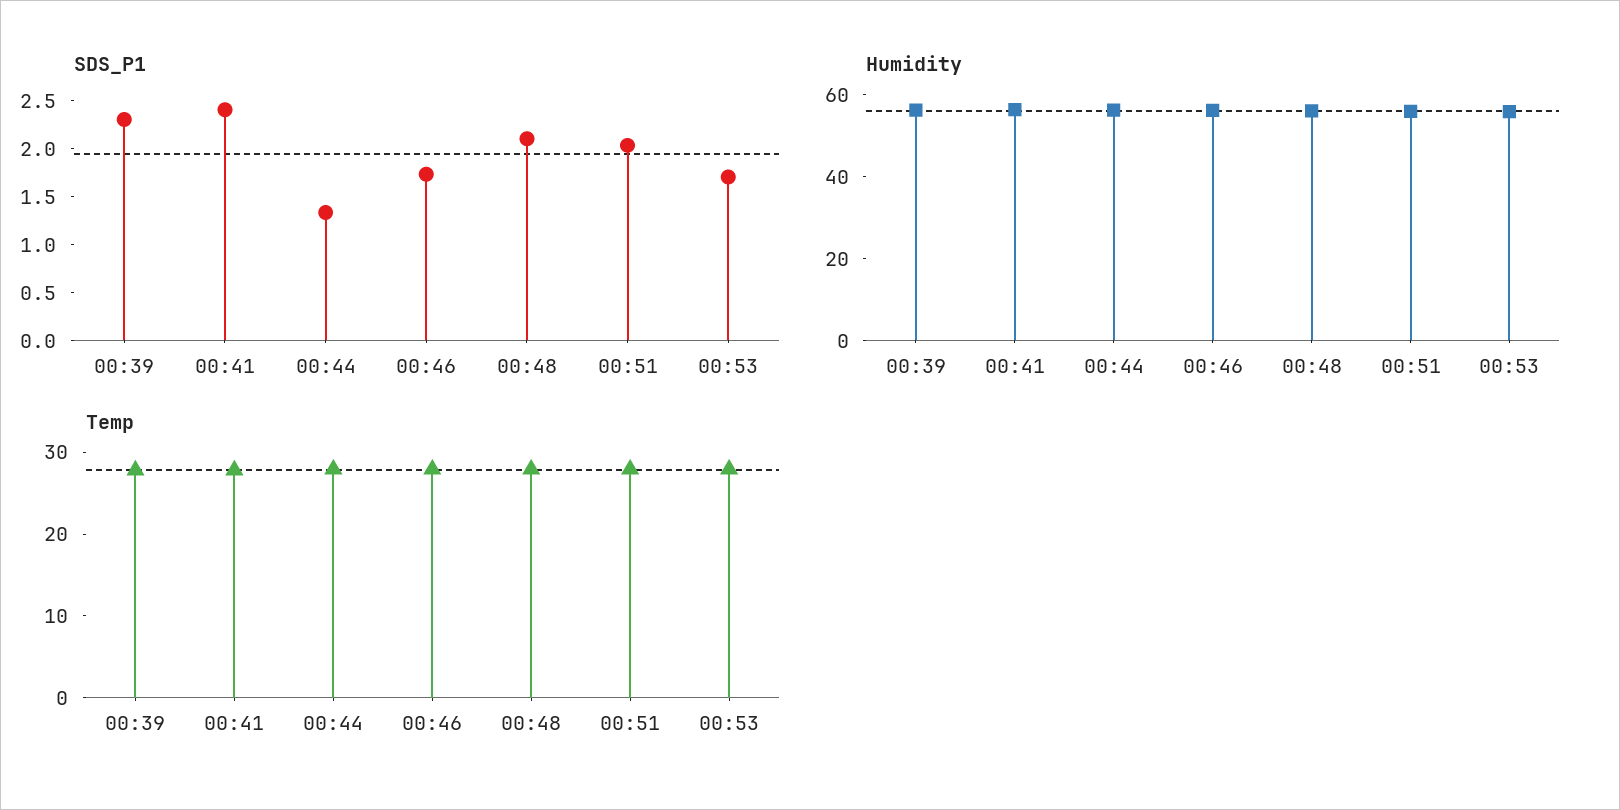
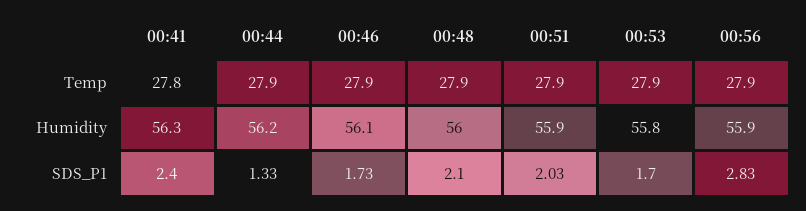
SDS_P1, 00:39: 2.3 -> none
Humidity, 00:39: 55 -> none
Temp, 00:39: 28 -> none
Temp, 00:56: none -> 27.9
Humidity, 00:56: none -> 55.9
SDS_P1, 00:56: none -> 2.83

